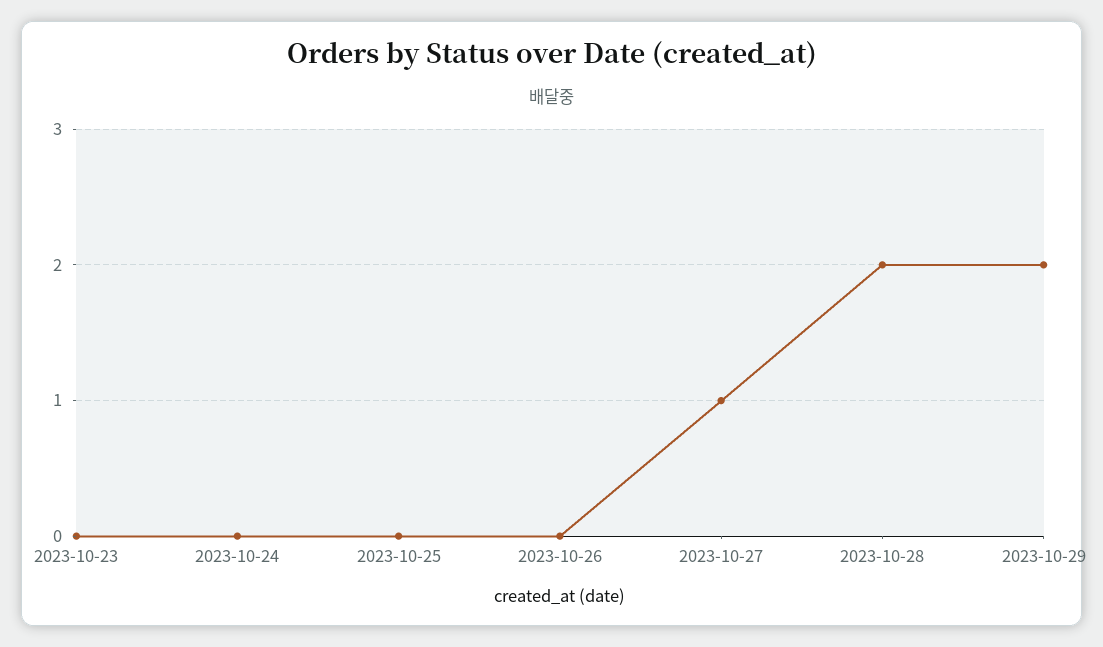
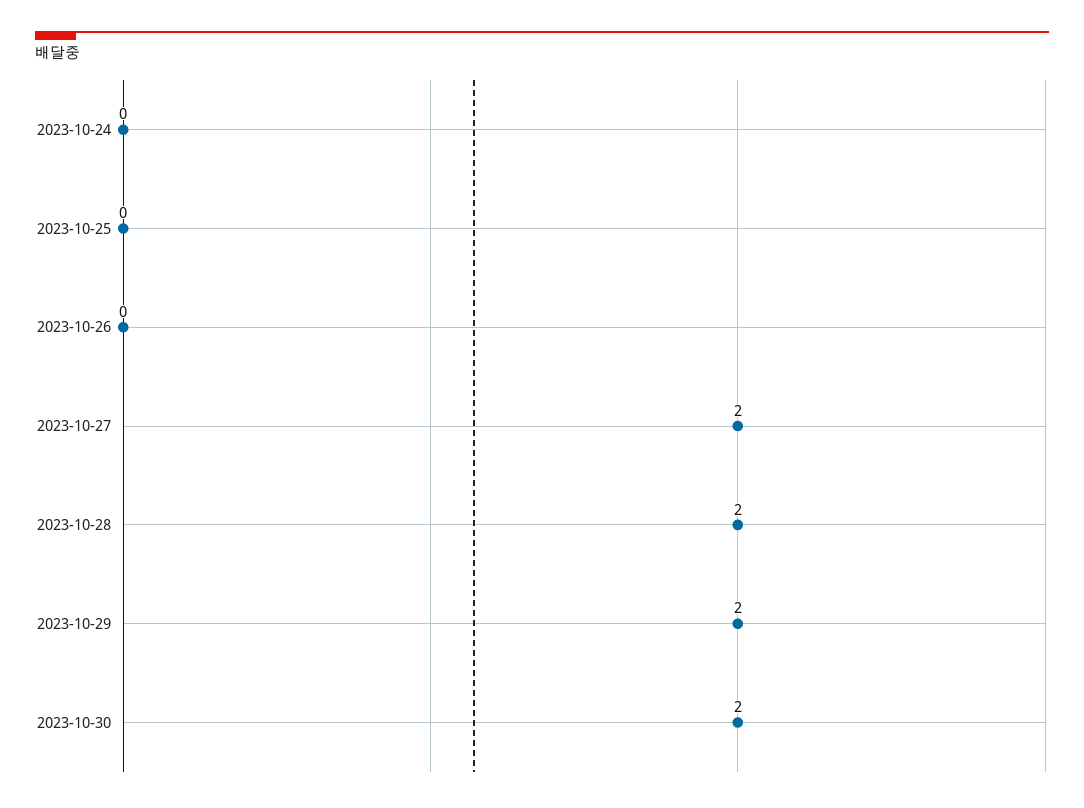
2023-10-23: 0 -> none
2023-10-27: 1 -> 2
2023-10-30: none -> 2

